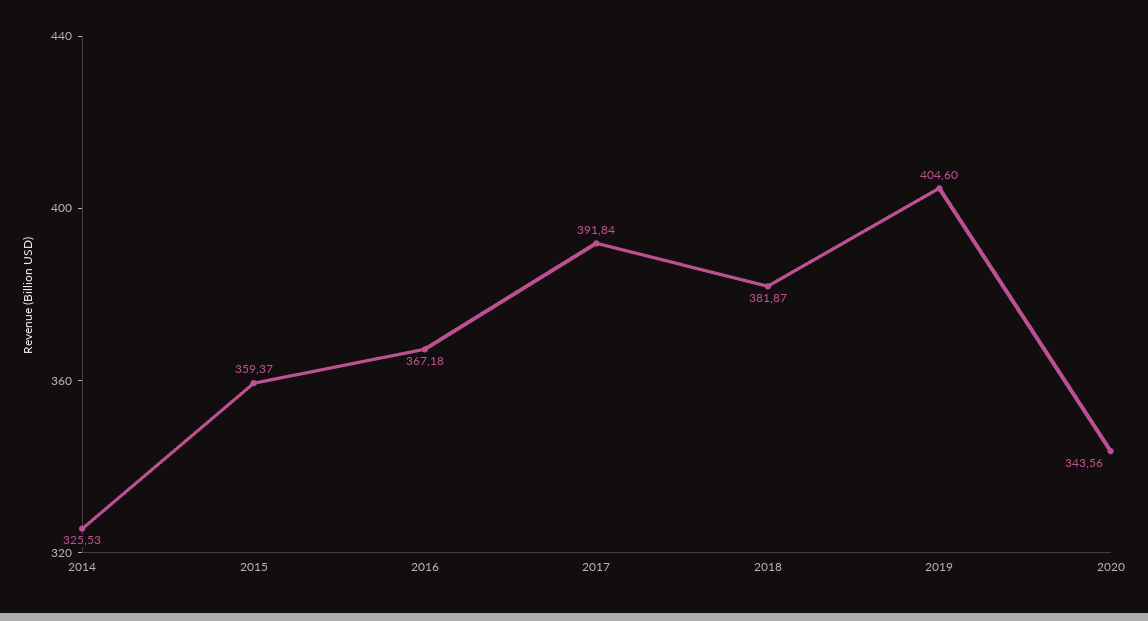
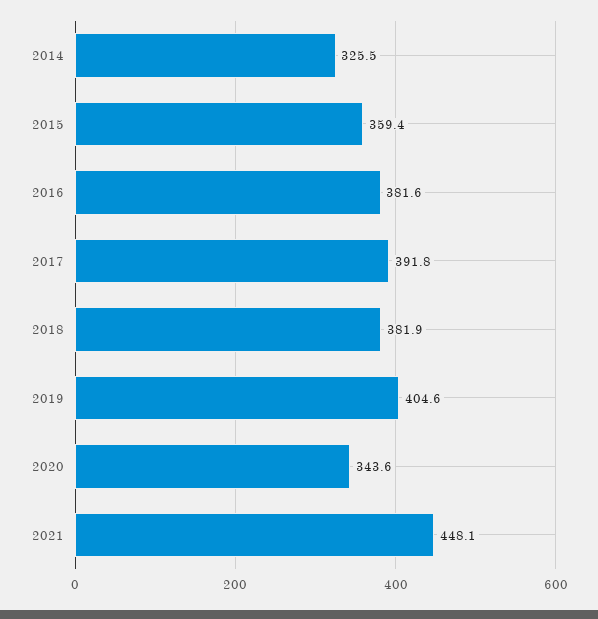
2016: 367.18 -> 381.6
2021: none -> 448.1

